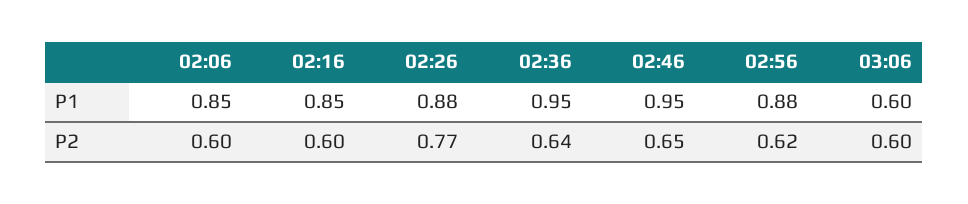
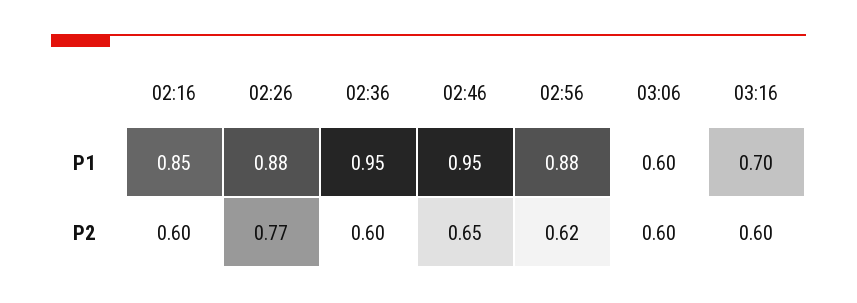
02:06, P1: 0.85 -> none
02:06, P2: 0.6 -> none
02:36, P2: 0.64 -> 0.6
03:16, P1: none -> 0.7
03:16, P2: none -> 0.6

